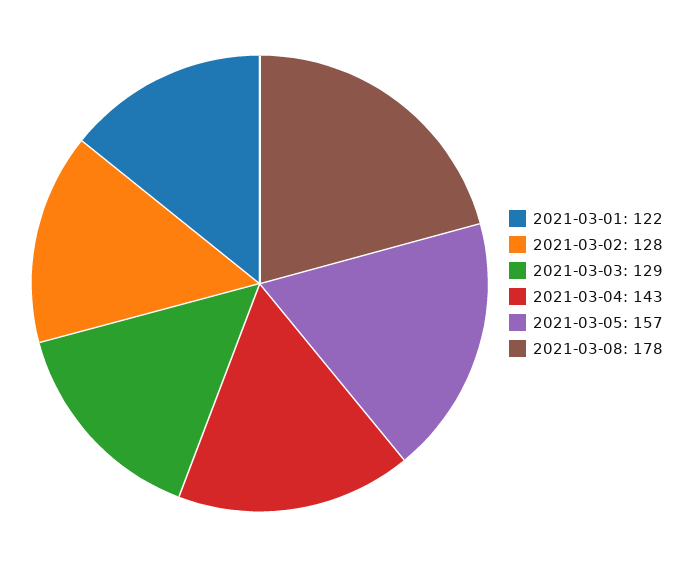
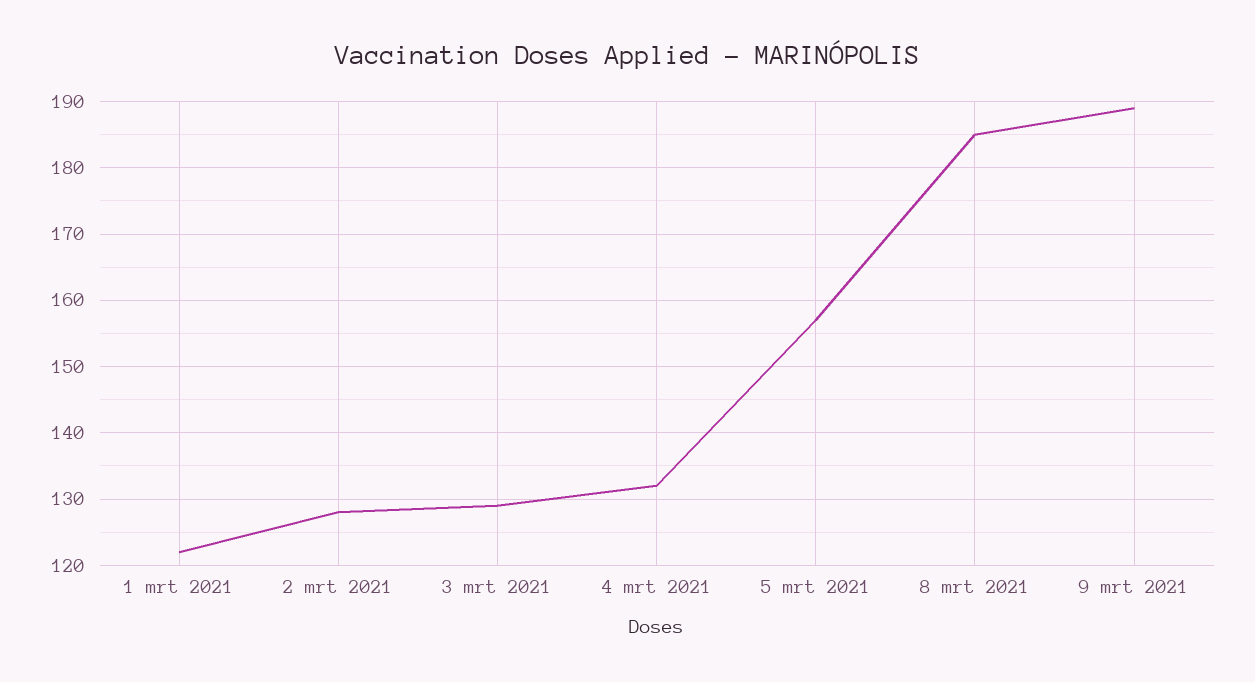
2021-03-04: 143 -> 132
2021-03-08: 178 -> 185
9 mrt 2021: none -> 189

